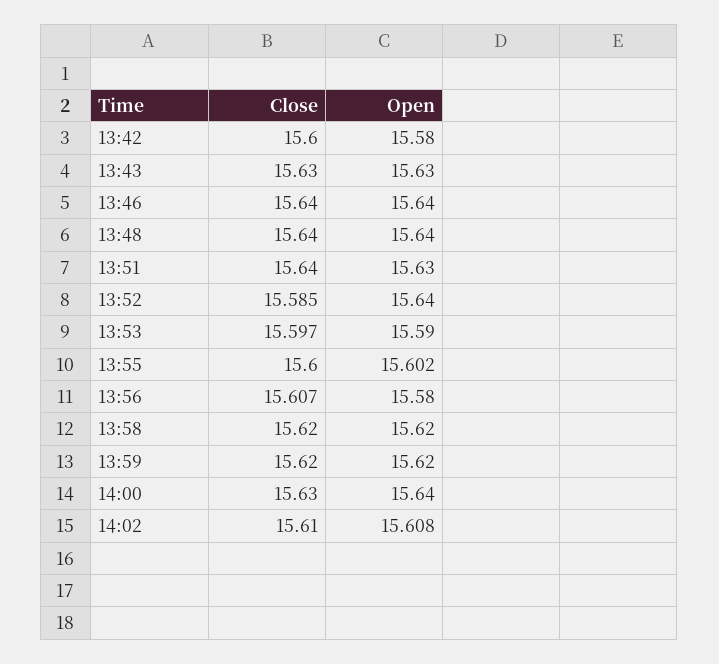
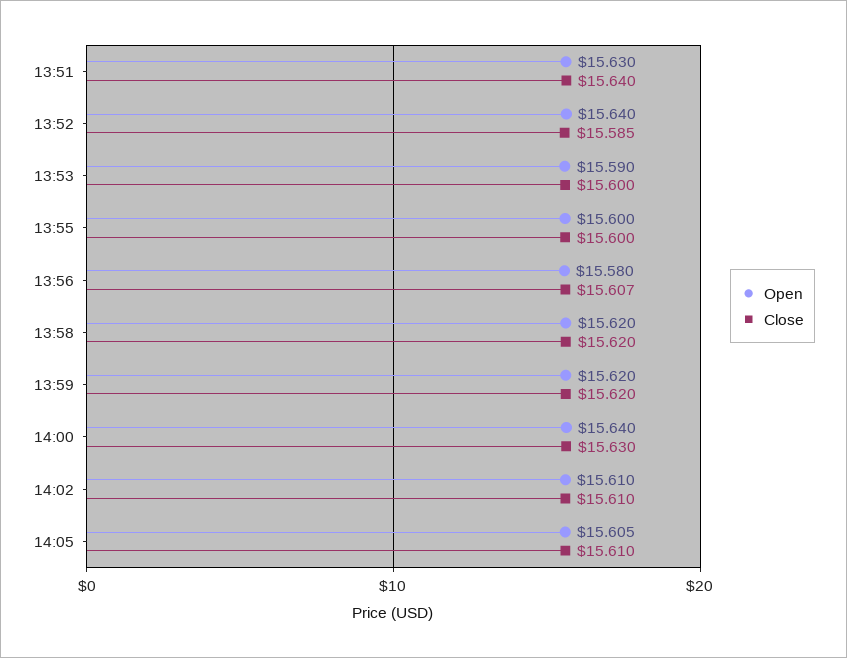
Close, 13:42: 15.6 -> none
Open, 13:42: 15.58 -> none
Close, 13:43: 15.63 -> none
Open, 13:43: 15.63 -> none
Close, 13:46: 15.64 -> none
Open, 13:46: 15.64 -> none
Close, 13:48: 15.64 -> none
Open, 13:48: 15.64 -> none
Close, 13:53: 15.597 -> 15.6
Open, 13:55: 15.602 -> 15.6
Open, 14:02: 15.608 -> 15.61
Open, 14:05: none -> 15.605
Close, 14:05: none -> 15.61

